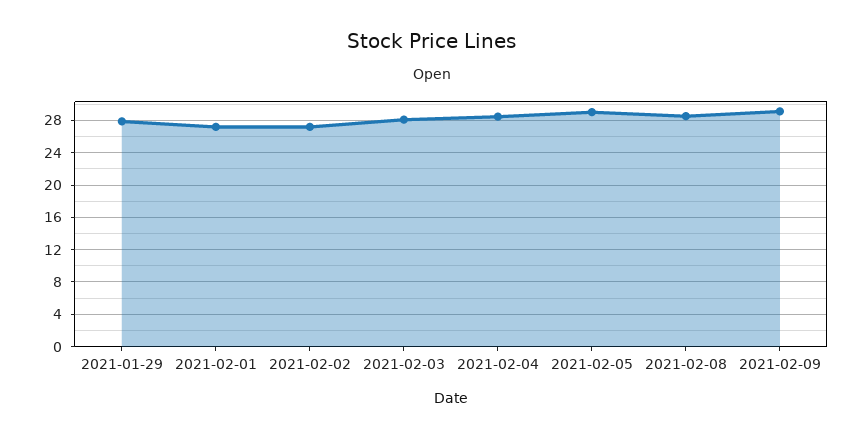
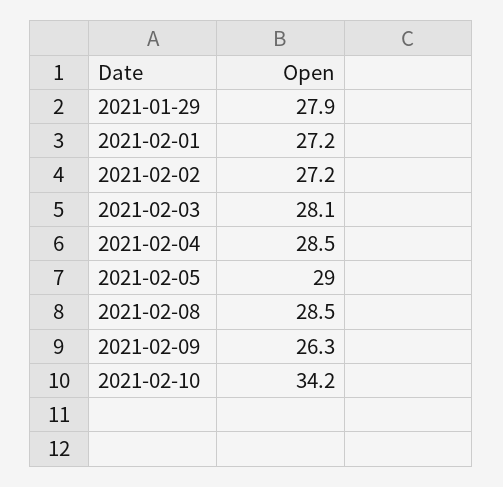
2021-02-09: 29 -> 26.3
2021-02-10: none -> 34.2

